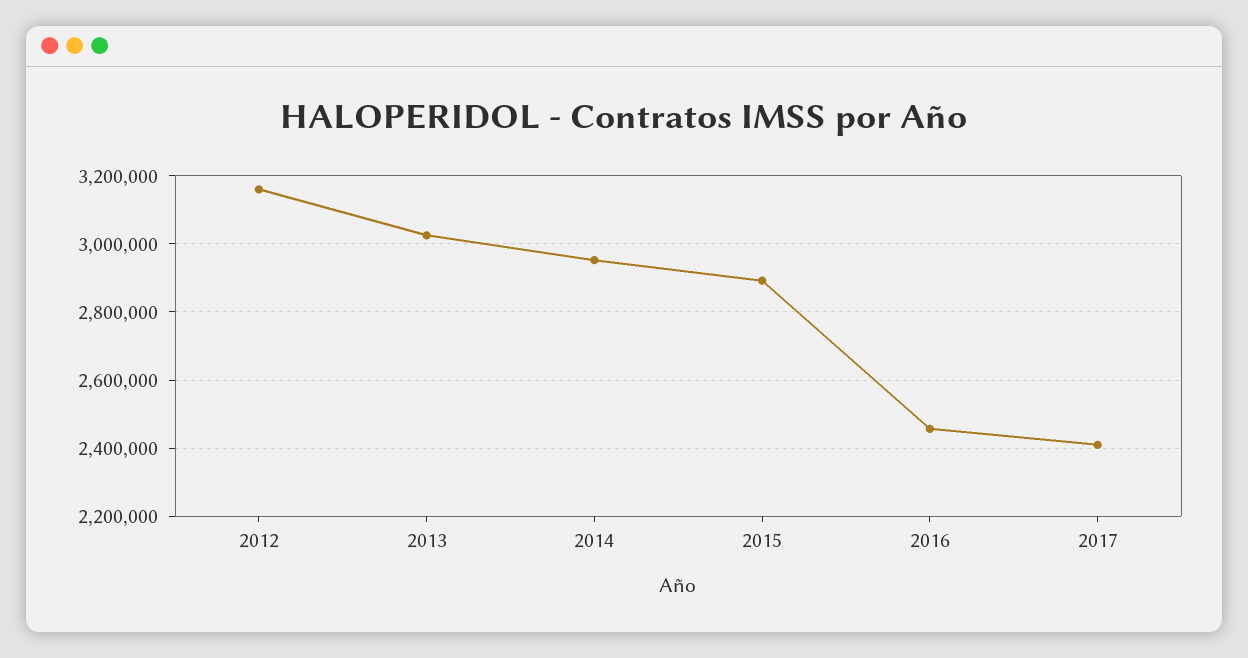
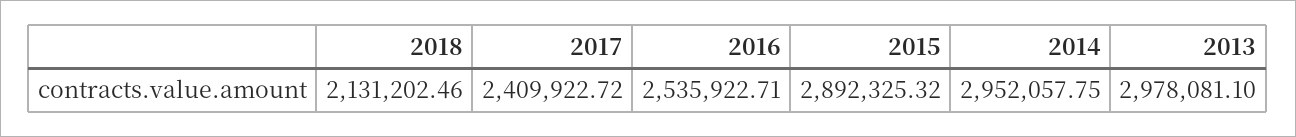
2012: 3160000 -> none
2013: 3020000 -> 2978081.1
2016: 2460000 -> 2535922.71
2018: none -> 2131202.46

